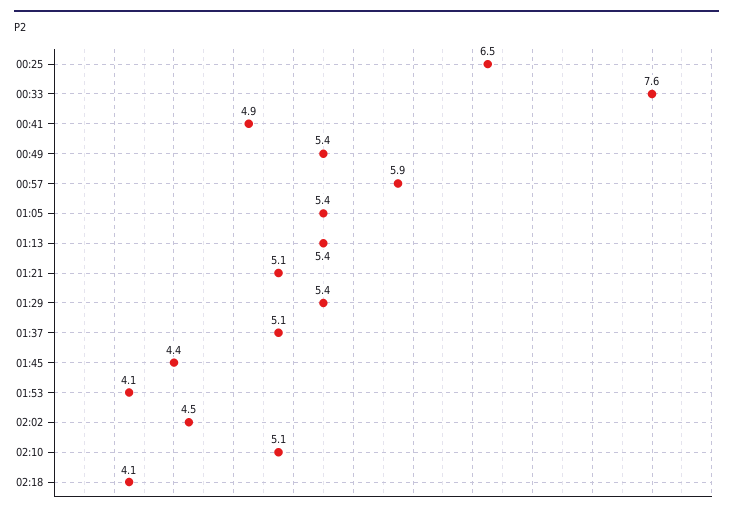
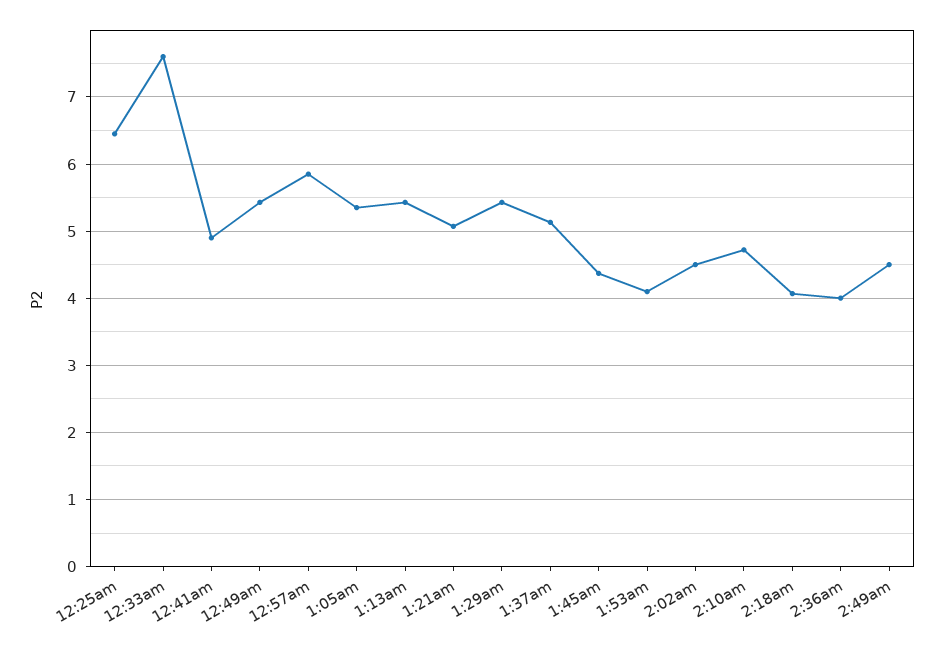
02:10: 5.1 -> 4.7
2:36am: none -> 4
2:49am: none -> 4.5

